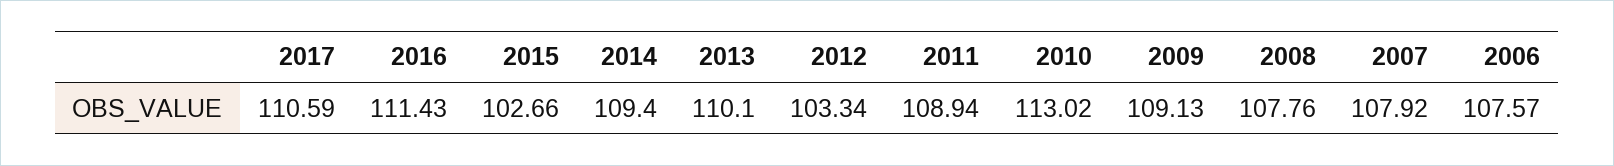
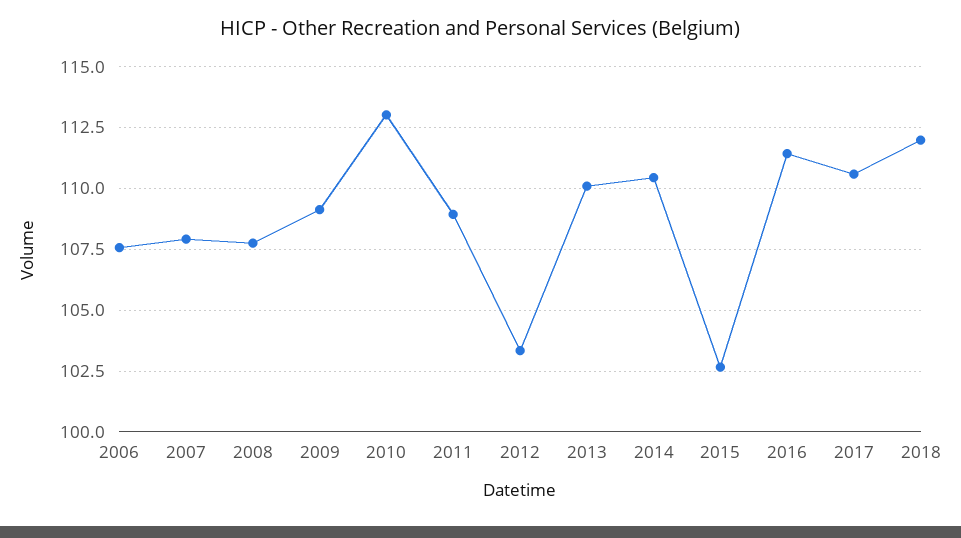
2014: 109.4 -> 110.5
2018: none -> 112

